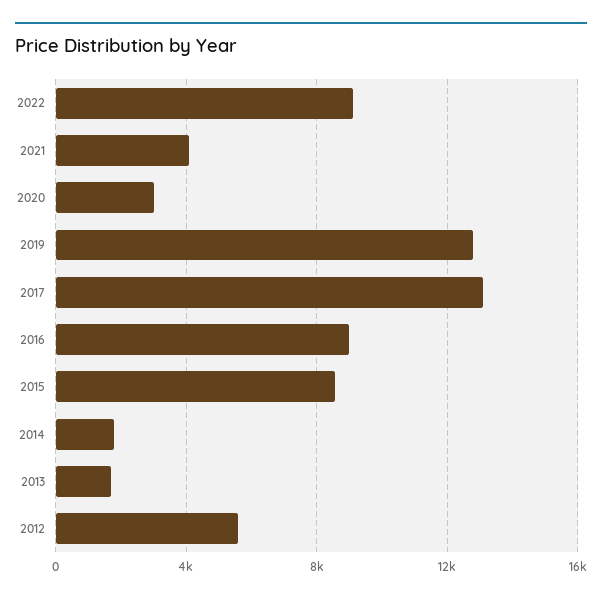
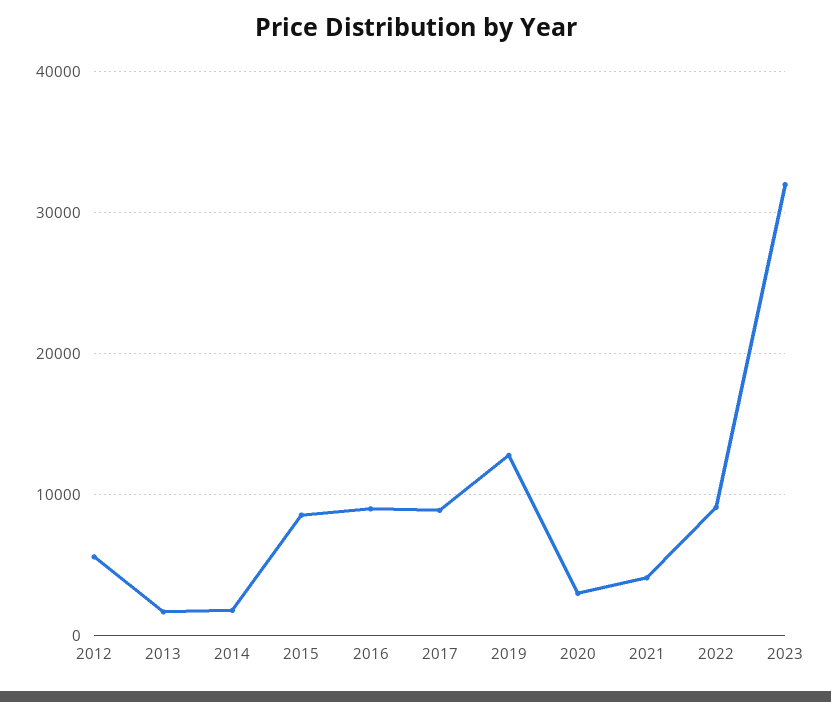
2017: 13000 -> 9000
2023: none -> 32000

